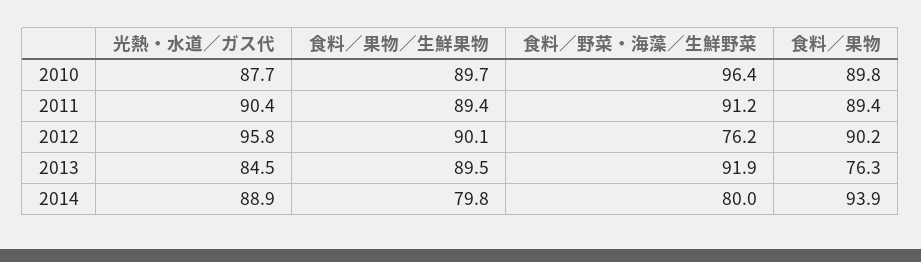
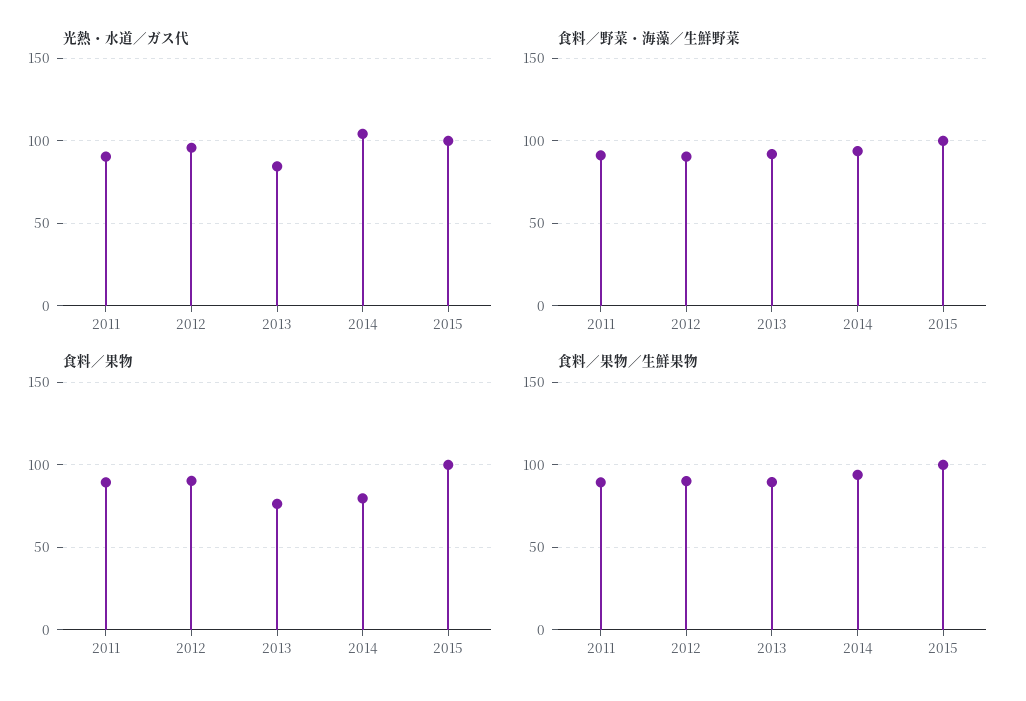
光熱・水道／ガス代, 2010: 87.7 -> none
食料／果物／生鮮果物, 2010: 89.7 -> none
食料／野菜・海藻／生鮮野菜, 2010: 96.4 -> none
食料／果物, 2010: 89.8 -> none
食料／野菜・海藻／生鮮野菜, 2012: 76.2 -> 90
光熱・水道／ガス代, 2014: 88.9 -> 105
食料／果物／生鮮果物, 2014: 79.8 -> 95
食料／野菜・海藻／生鮮野菜, 2014: 80 -> 95
食料／果物, 2014: 93.9 -> 80
光熱・水道／ガス代, 2015: none -> 100
食料／野菜・海藻／生鮮野菜, 2015: none -> 100
食料／果物, 2015: none -> 100
食料／果物／生鮮果物, 2015: none -> 100

